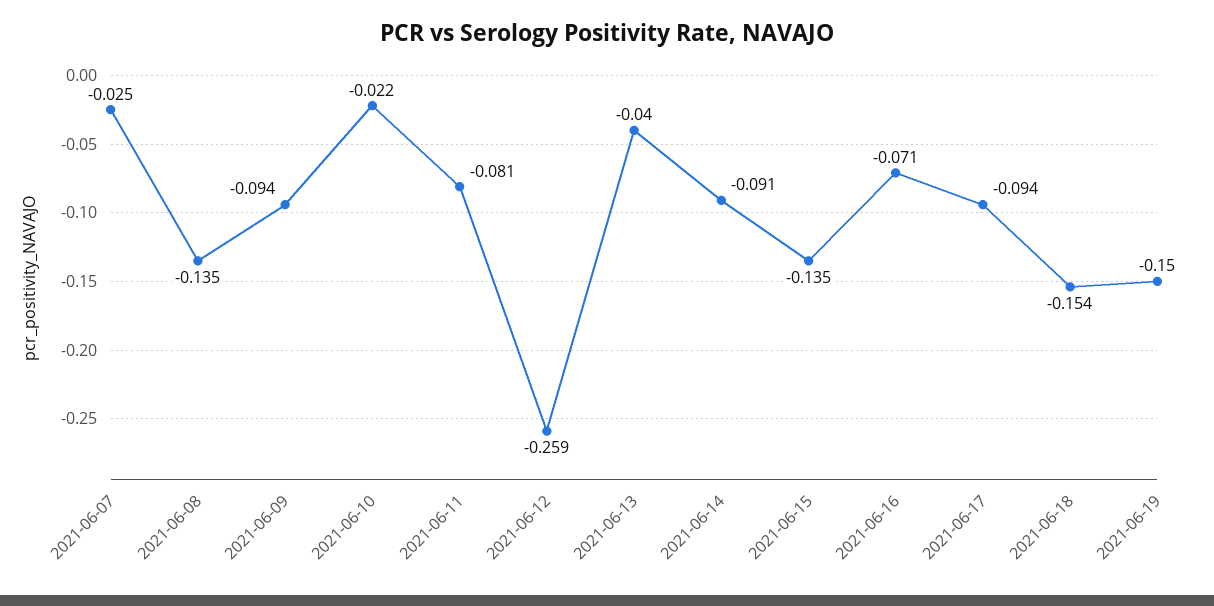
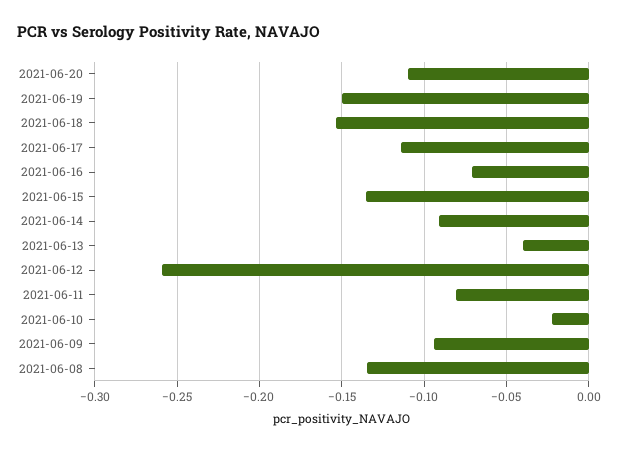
2021-06-07: -0.025 -> none
2021-06-17: -0.094 -> -0.115
2021-06-20: none -> -0.11

